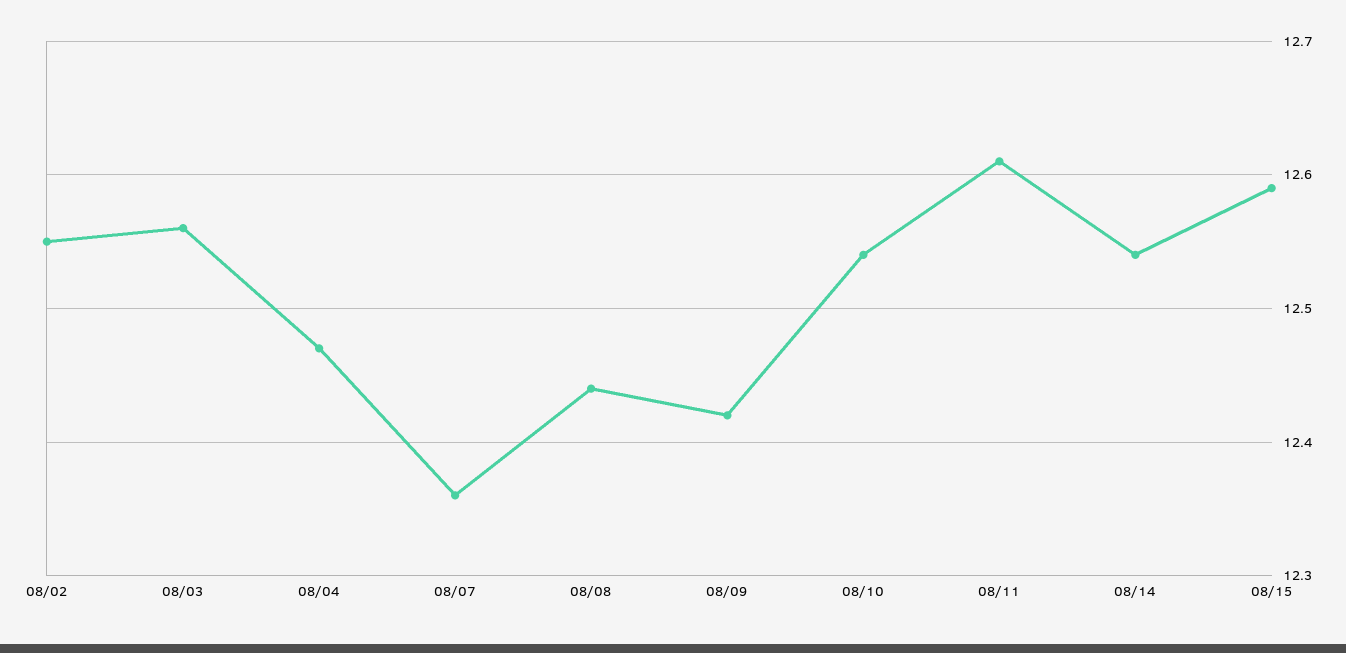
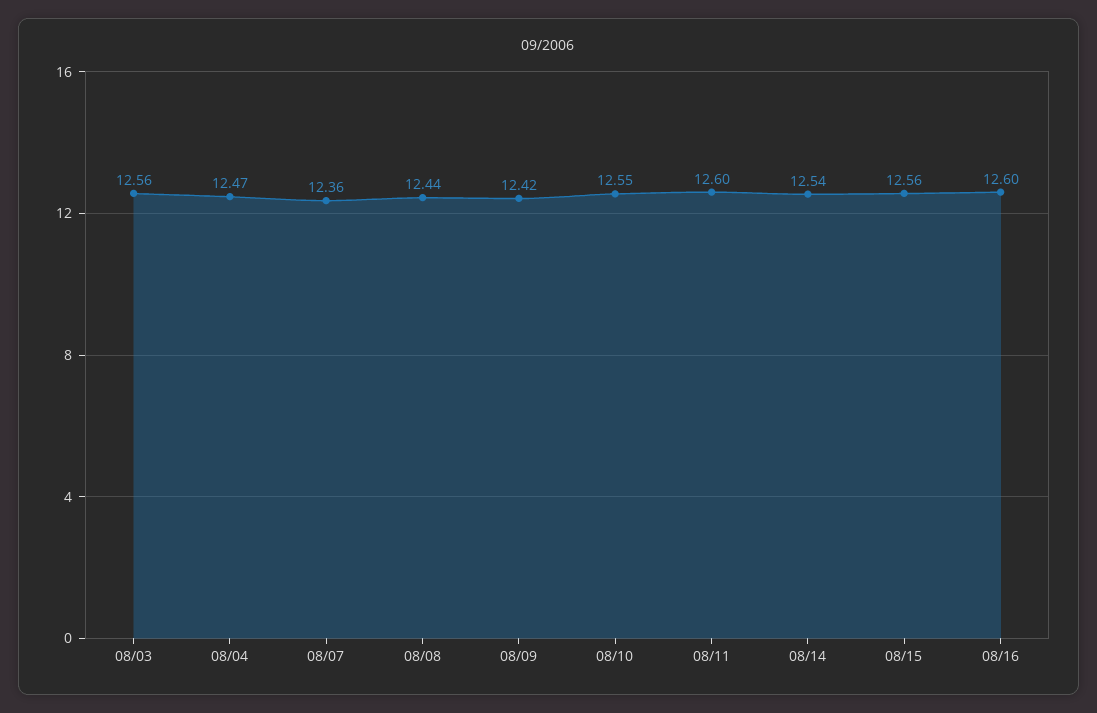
08/02: 12.55 -> none
08/10: 12.54 -> 12.55
08/11: 12.61 -> 12.6
08/15: 12.59 -> 12.56
08/16: none -> 12.6

